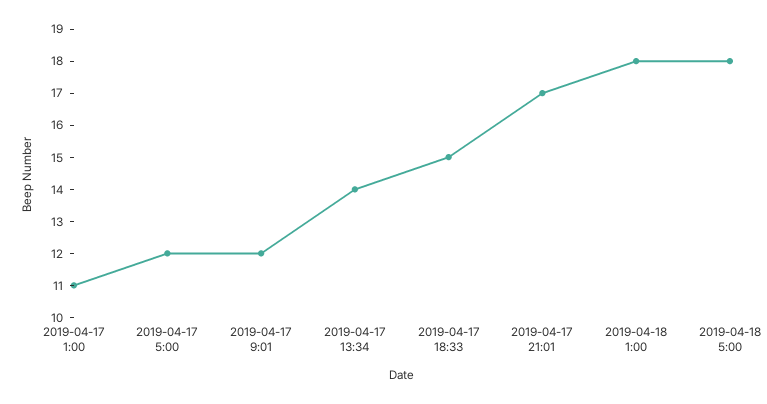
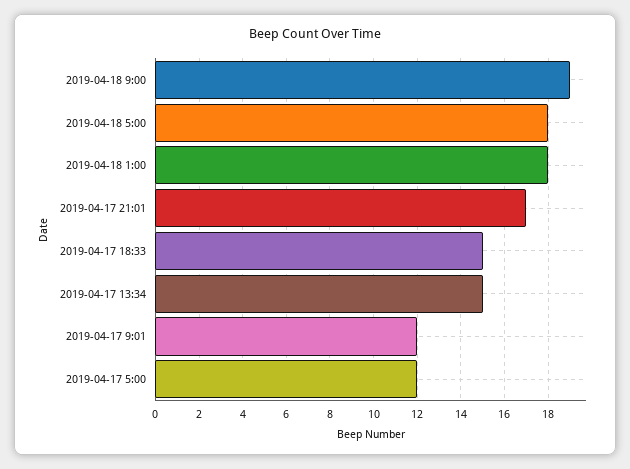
2019-04-17 1:00: 11 -> none
2019-04-17 13:34: 14 -> 15
2019-04-18 9:00: none -> 19

